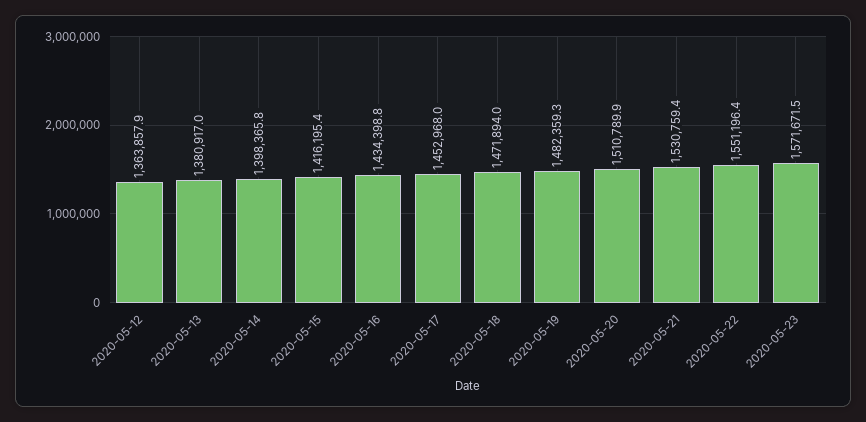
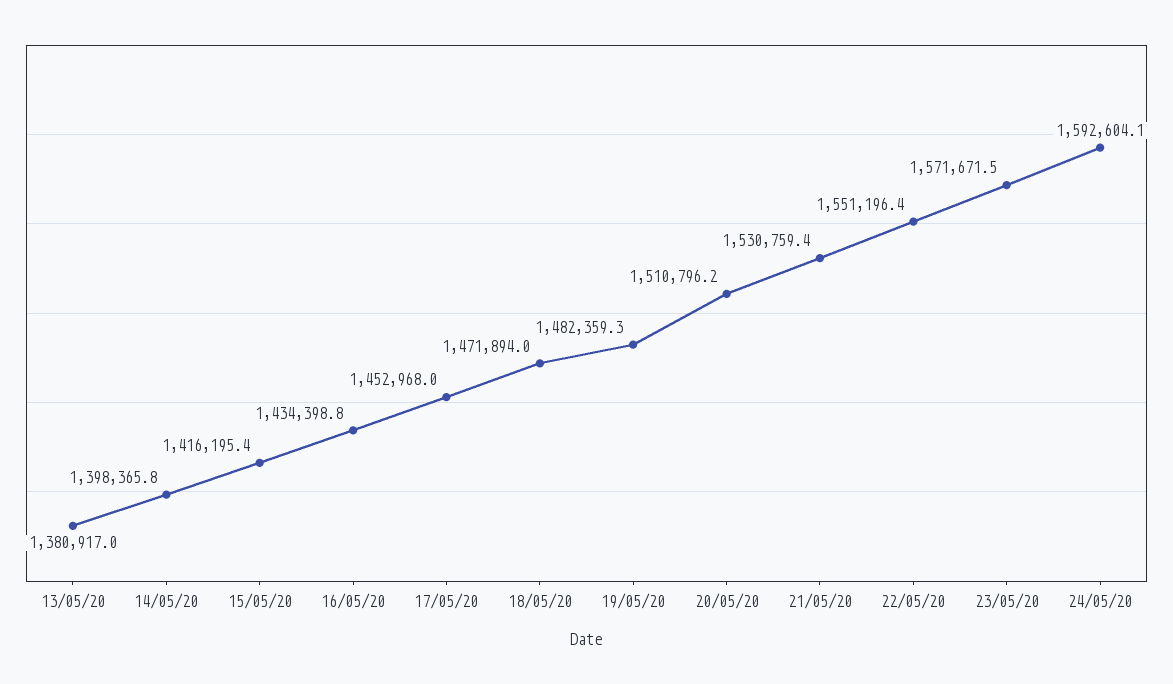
2020-05-12: 1363857.9 -> none
2020-05-20: 1510789.9 -> 1510796.2
24/05/20: none -> 1592604.1

